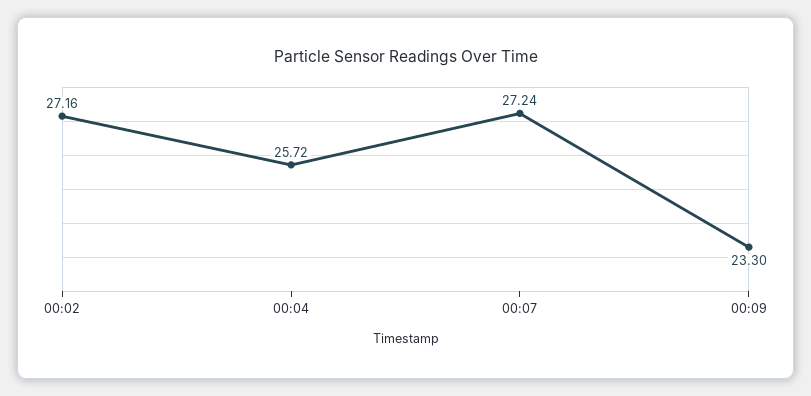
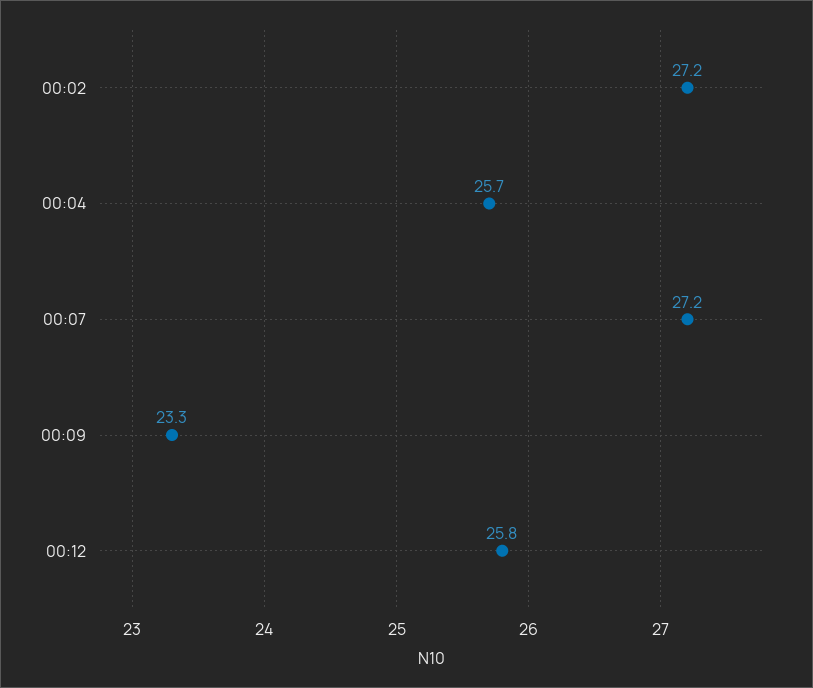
00:12: none -> 25.8

